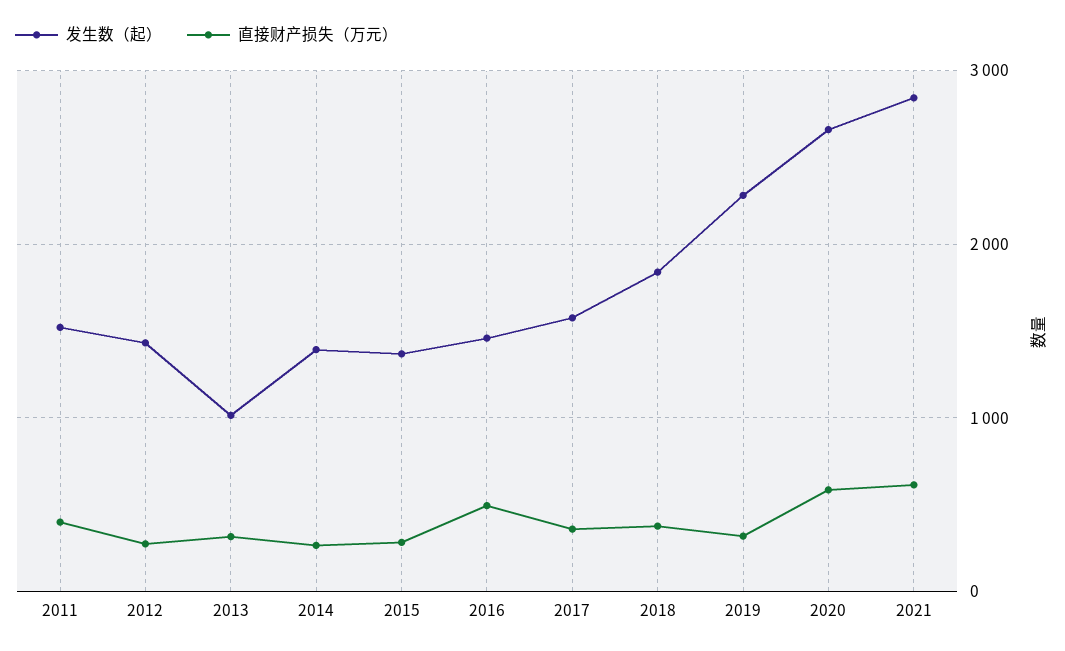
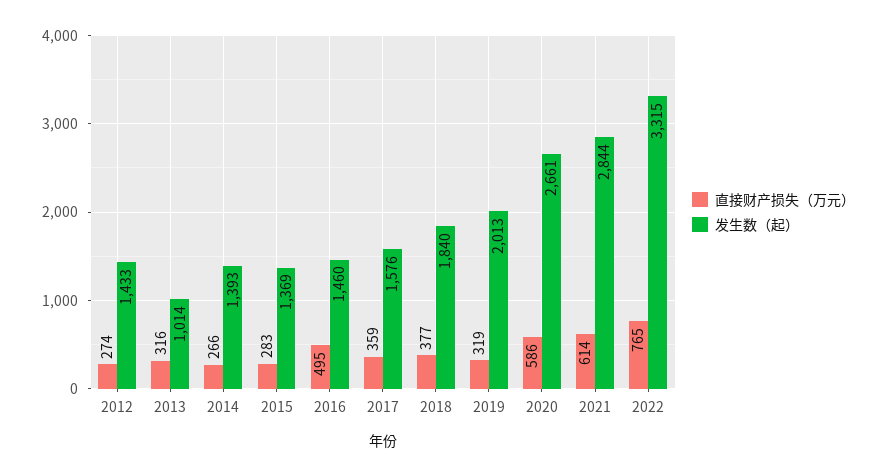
发生数（起）, 2011: 1500 -> none
直接财产损失（万元）, 2011: 400 -> none
发生数（起）, 2019: 2300 -> 2013
直接财产损失（万元）, 2022: none -> 765
发生数（起）, 2022: none -> 3315

